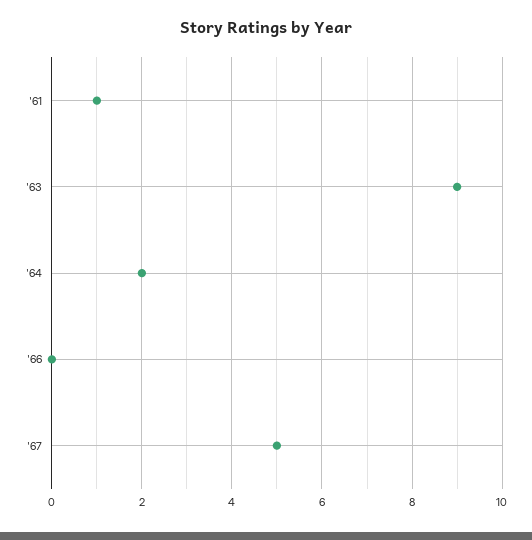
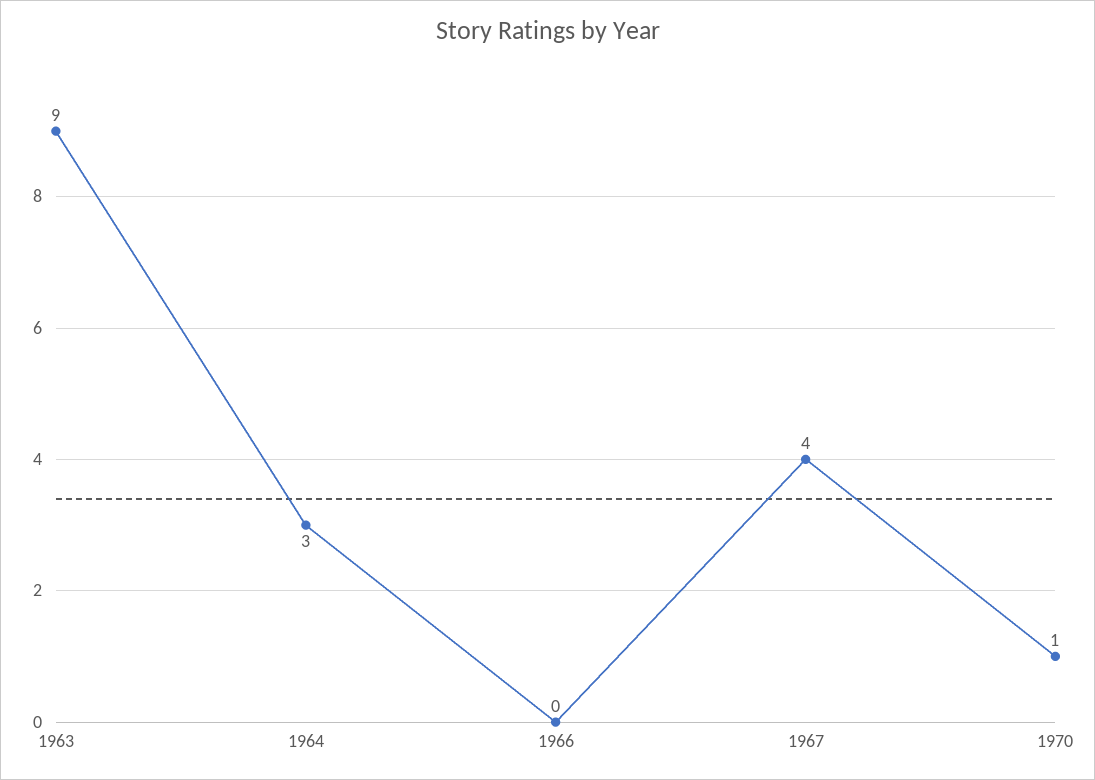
'61: 1 -> none
'64: 2 -> 3
'67: 5 -> 4
1970: none -> 1

